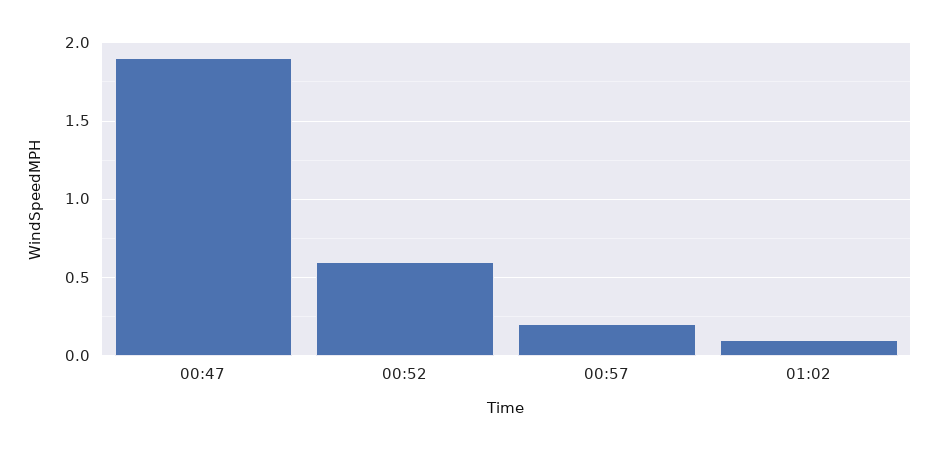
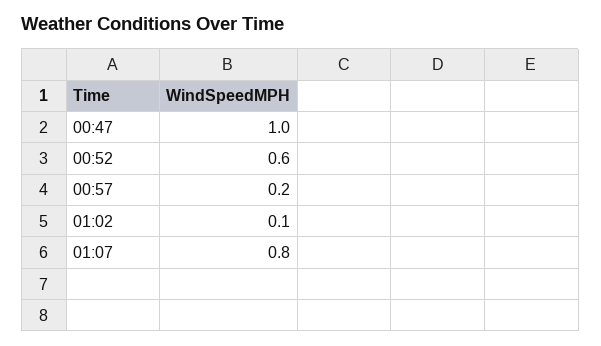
00:47: 1.9 -> 1
01:07: none -> 0.8

